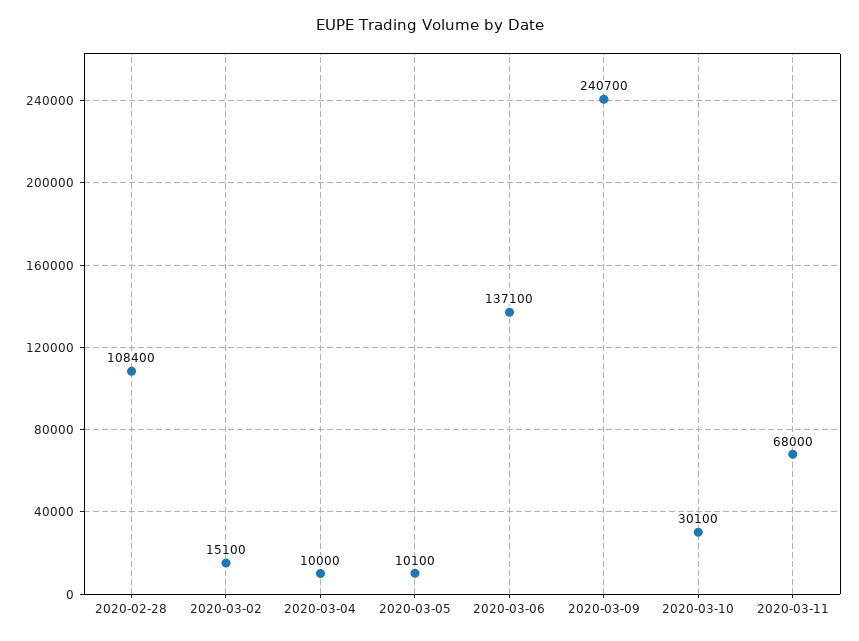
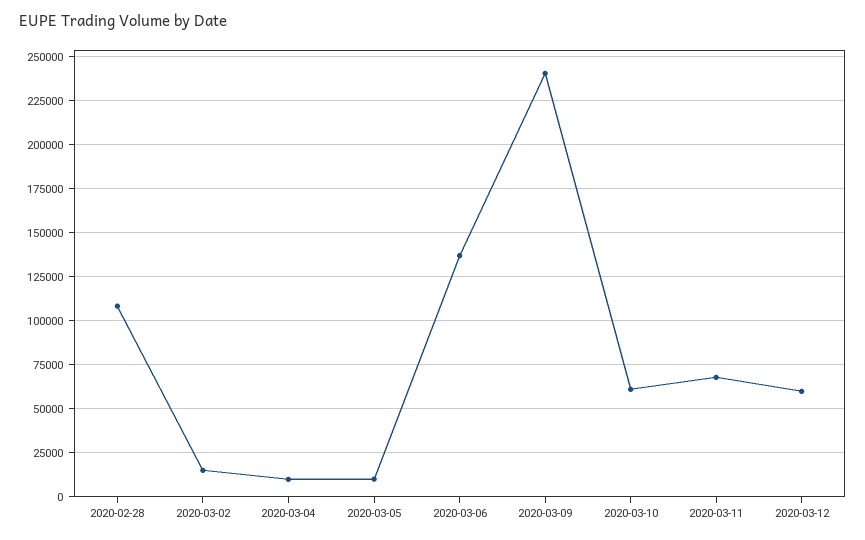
2020-03-10: 30100 -> 60000
2020-03-12: none -> 60000

